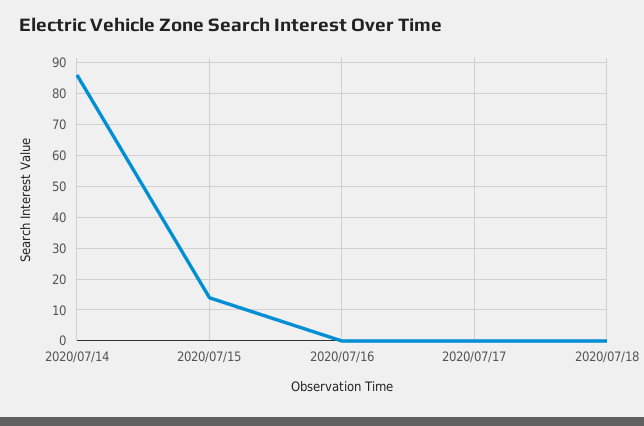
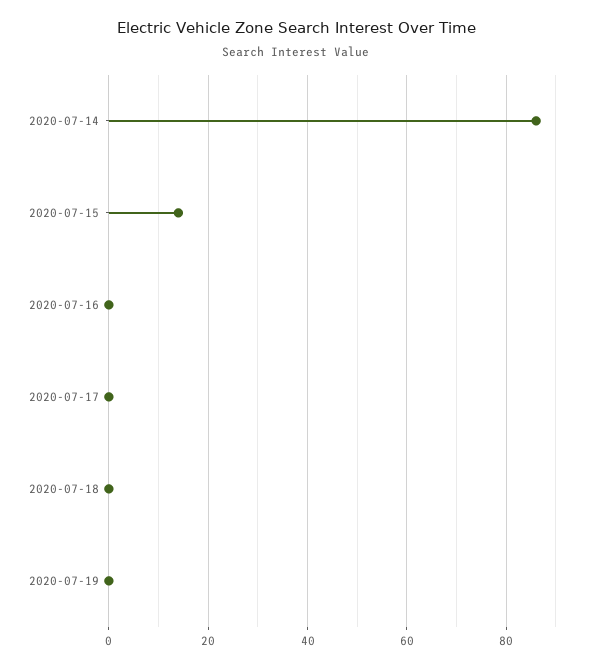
2020-07-19: none -> 0

